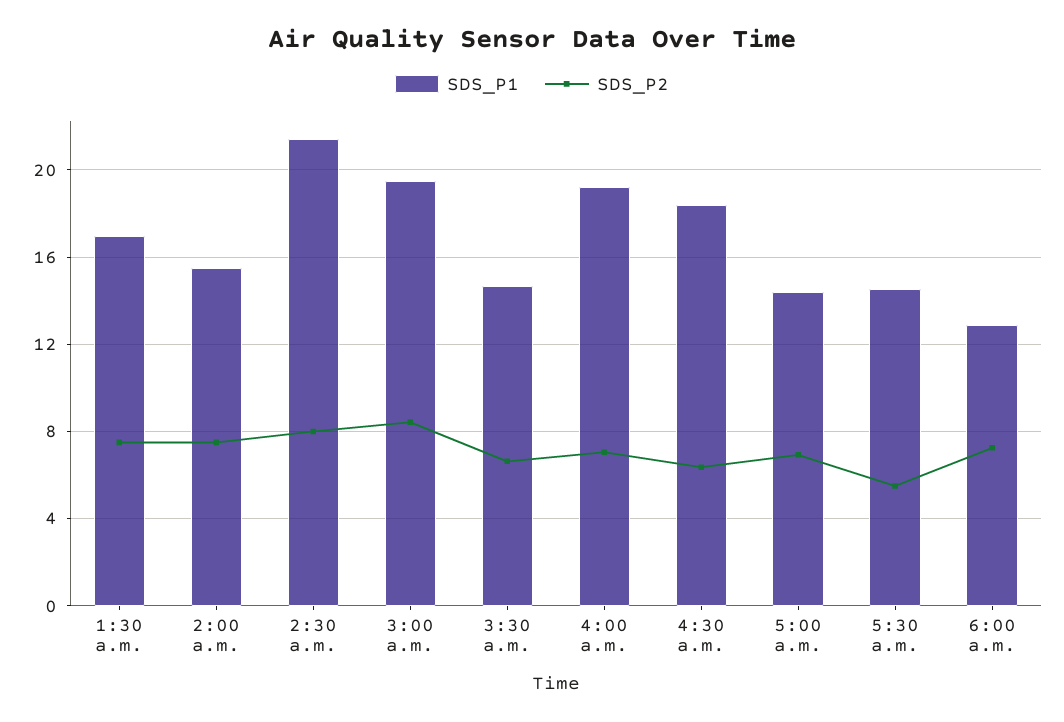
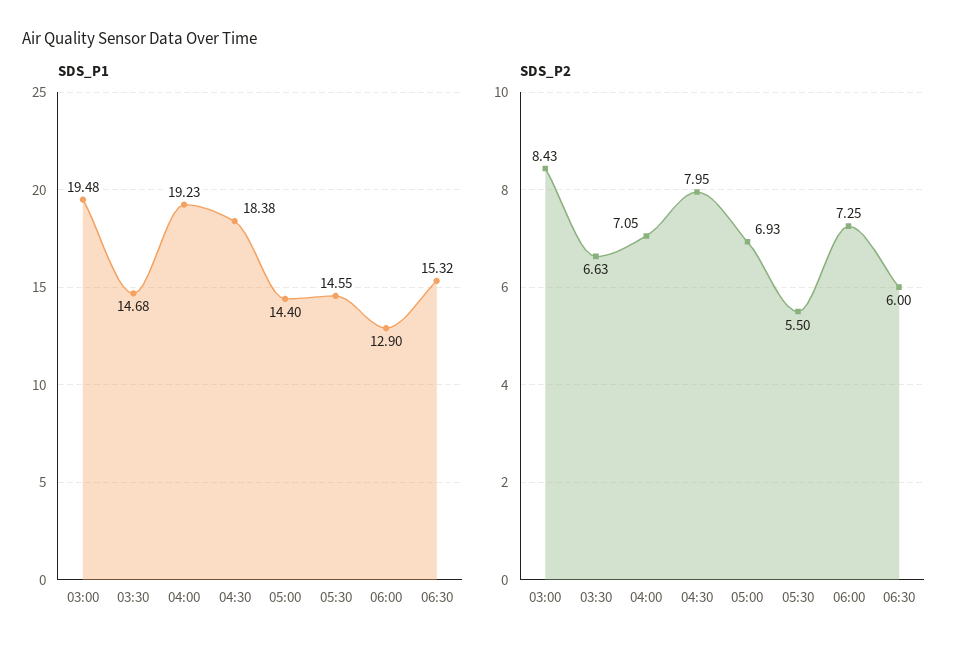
SDS_P1, 1:30 a.m.: 17 -> none
SDS_P2, 1:30 a.m.: 7.5 -> none
SDS_P1, 2:00 a.m.: 15.5 -> none
SDS_P2, 2:00 a.m.: 7.5 -> none
SDS_P1, 2:30 a.m.: 21.5 -> none
SDS_P2, 2:30 a.m.: 8 -> none
SDS_P2, 4:30 a.m.: 6.5 -> 7.95
SDS_P1, 06:30: none -> 15.32
SDS_P2, 06:30: none -> 6

